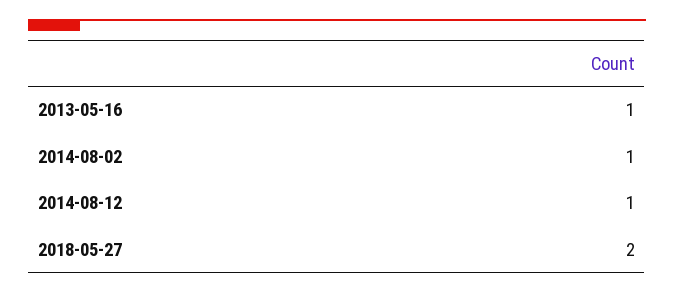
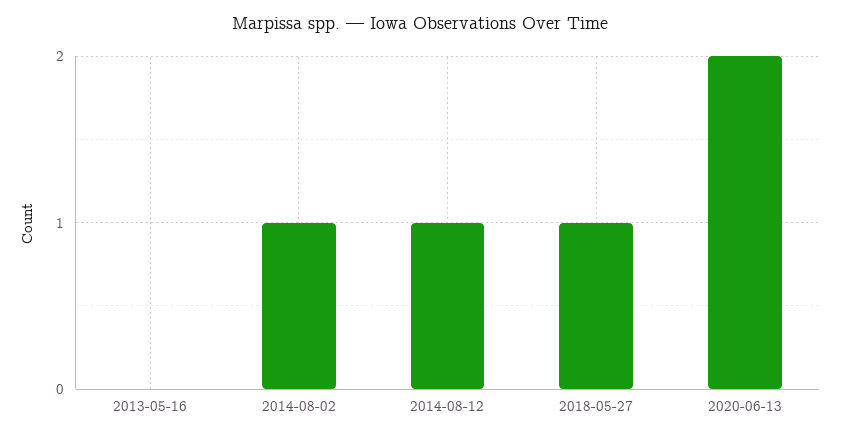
2013-05-16: 1 -> 0
2018-05-27: 2 -> 1
2020-06-13: none -> 2

